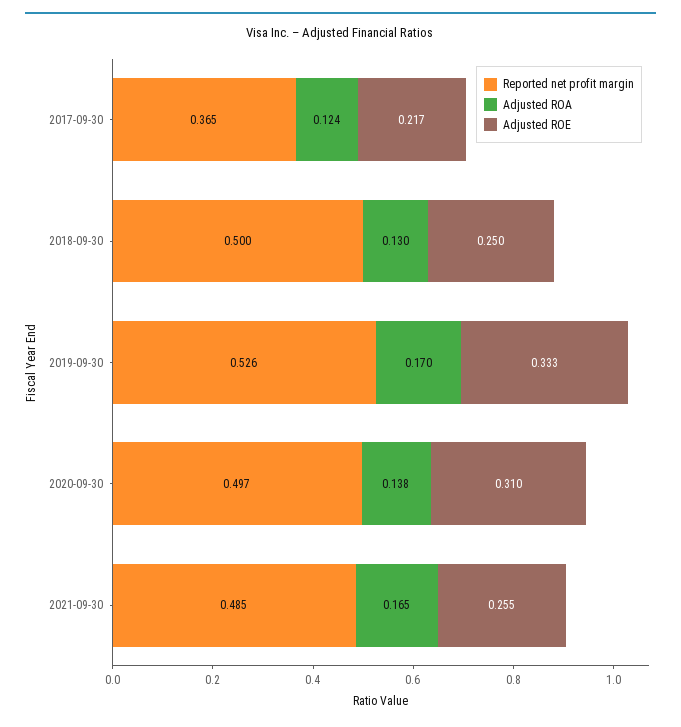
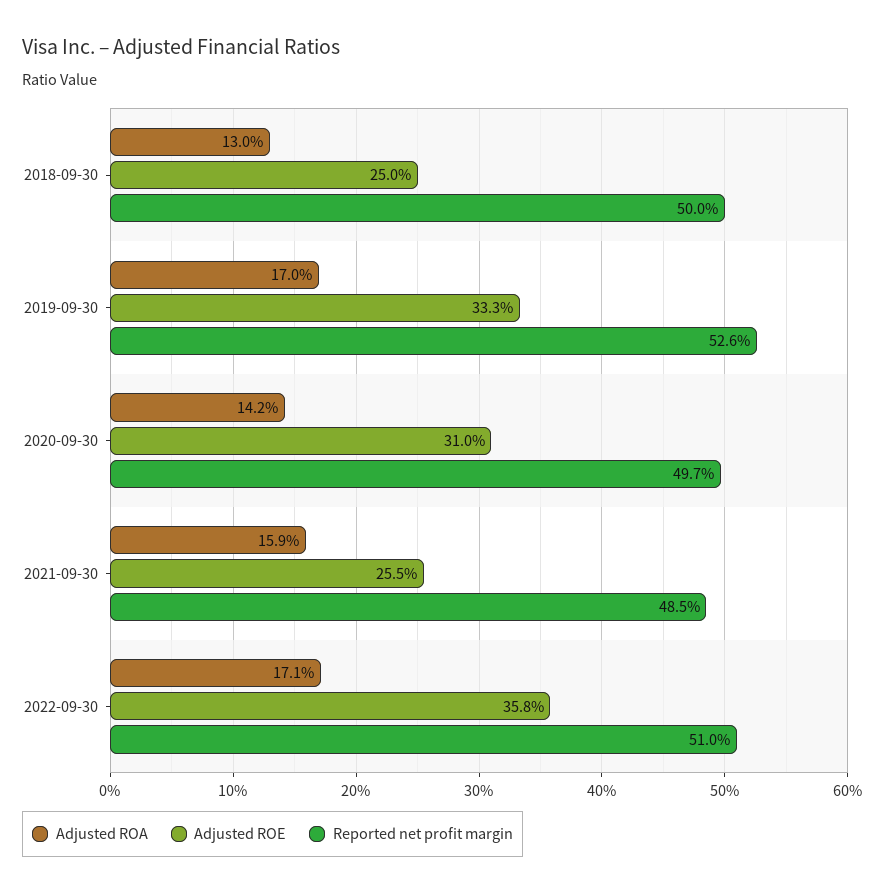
Reported net profit margin, 2017-09-30: 0.365 -> none
Adjusted ROA, 2017-09-30: 0.124 -> none
Adjusted ROE, 2017-09-30: 0.217 -> none
Adjusted ROA, 2020-09-30: 0.138 -> 0.142
Adjusted ROA, 2021-09-30: 0.165 -> 0.159
Adjusted ROA, 2022-09-30: none -> 0.171
Adjusted ROE, 2022-09-30: none -> 0.358
Reported net profit margin, 2022-09-30: none -> 0.51

